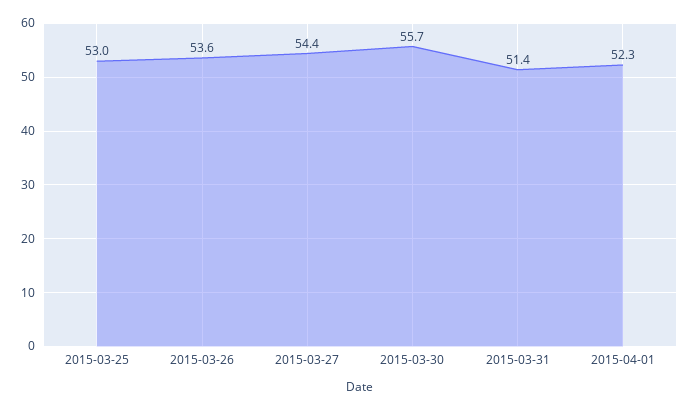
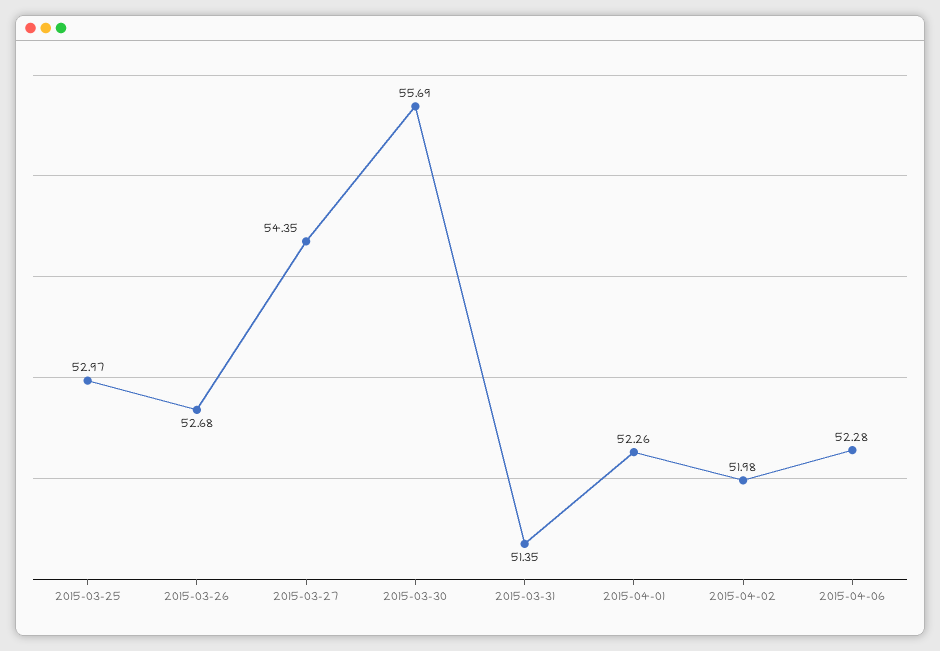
2015-03-26: 53.6 -> 52.68
2015-04-02: none -> 51.98
2015-04-06: none -> 52.28

